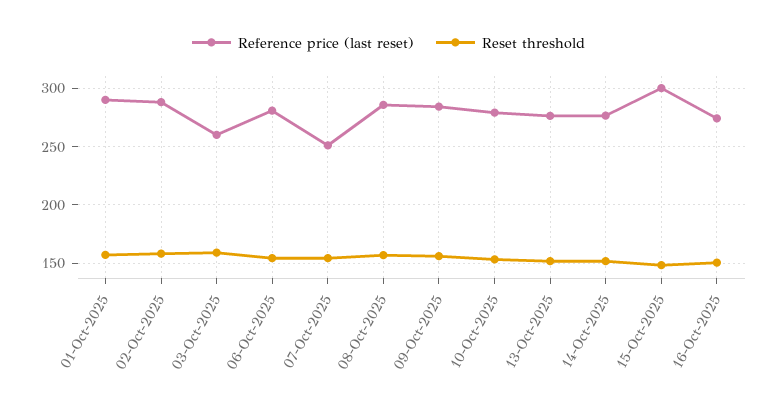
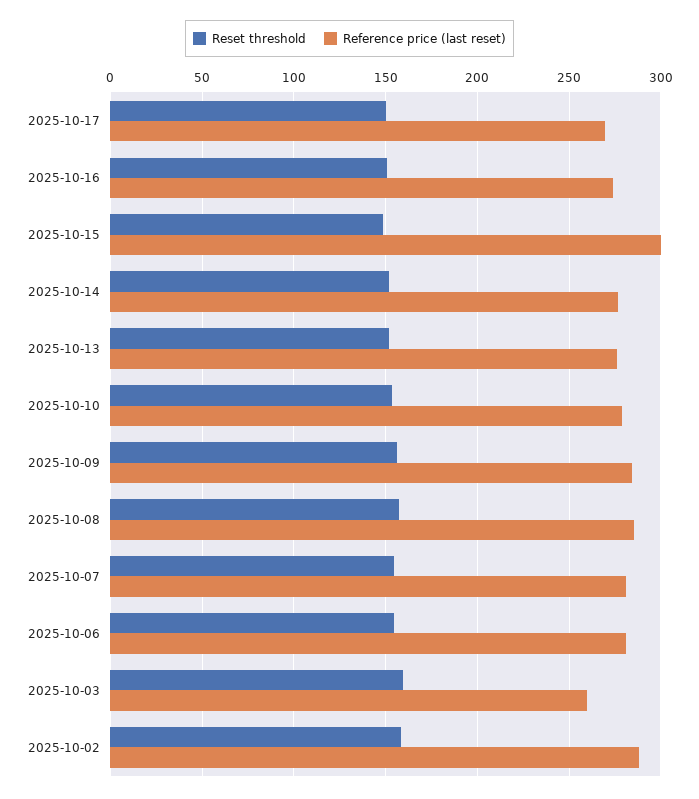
Reference price (last reset), 01-Oct-2025: 290 -> none
Reset threshold, 01-Oct-2025: 160 -> none
Reference price (last reset), 07-Oct-2025: 250 -> 280
Reset threshold, 2025-10-17: none -> 150
Reference price (last reset), 2025-10-17: none -> 270

